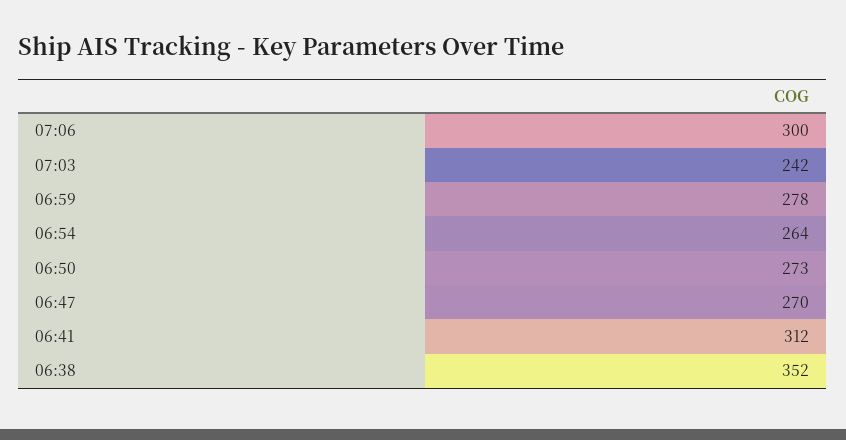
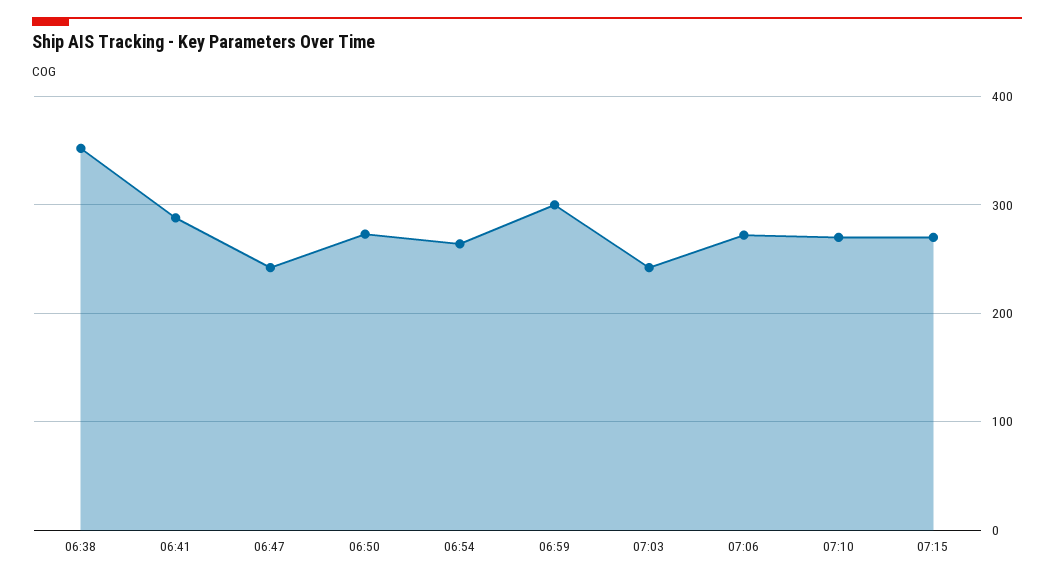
07:06: 300 -> 270
06:59: 278 -> 300
06:47: 270 -> 240
06:41: 312 -> 290
07:10: none -> 270
07:15: none -> 270

